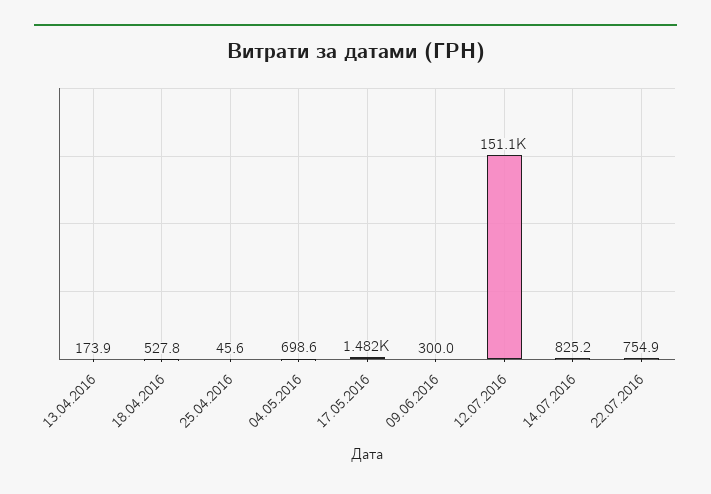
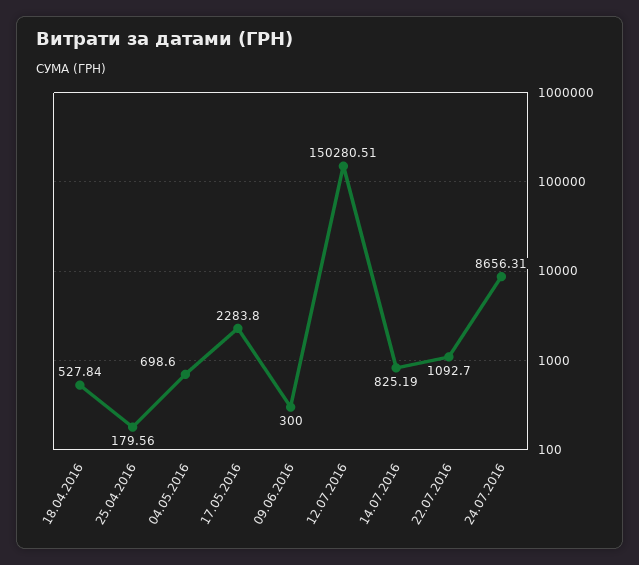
13.04.2016: 173.9 -> none
25.04.2016: 45.6 -> 179.56
17.05.2016: 1482 -> 2283.8
12.07.2016: 151100 -> 150280.51
22.07.2016: 754.9 -> 1092.7
24.07.2016: none -> 8656.31

